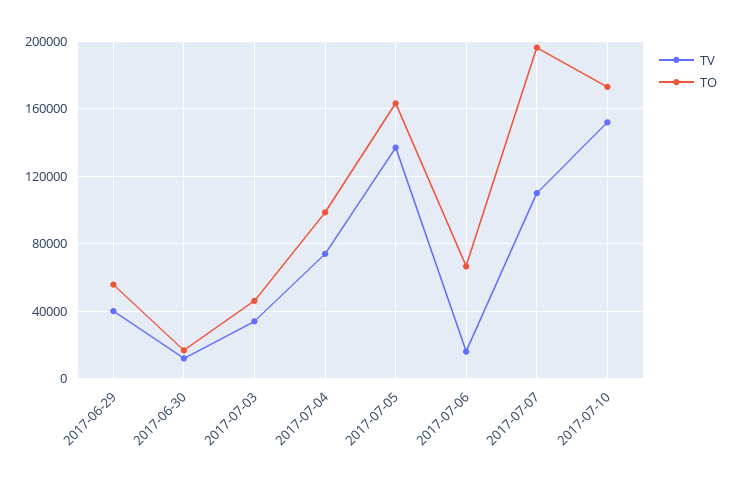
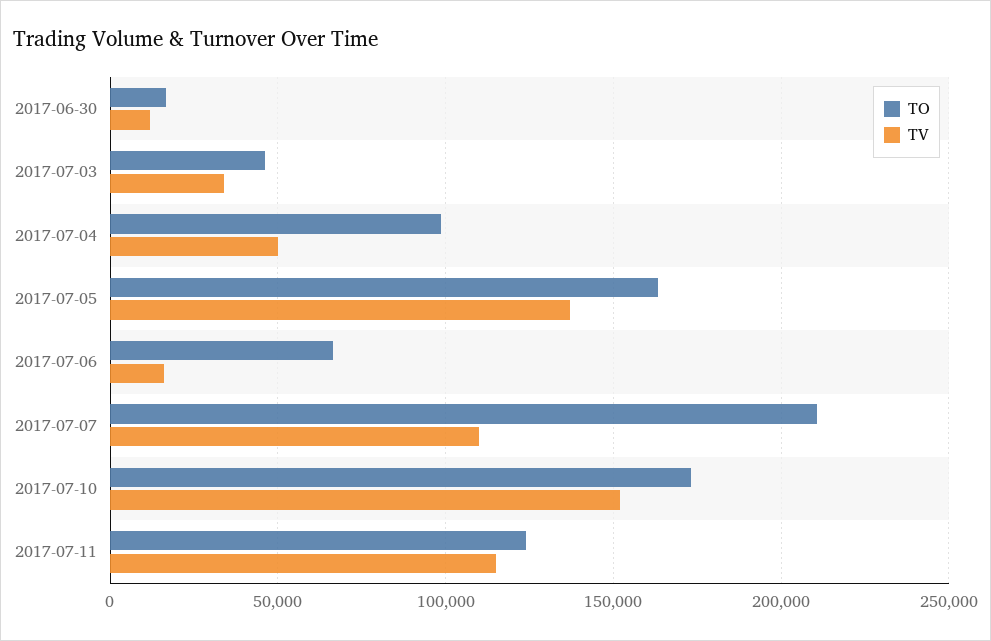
TV, 2017-06-29: 40000 -> none
TO, 2017-06-29: 55000 -> none
TV, 2017-07-04: 75000 -> 50000
TO, 2017-07-07: 195000 -> 210000
TO, 2017-07-11: none -> 125000
TV, 2017-07-11: none -> 115000

